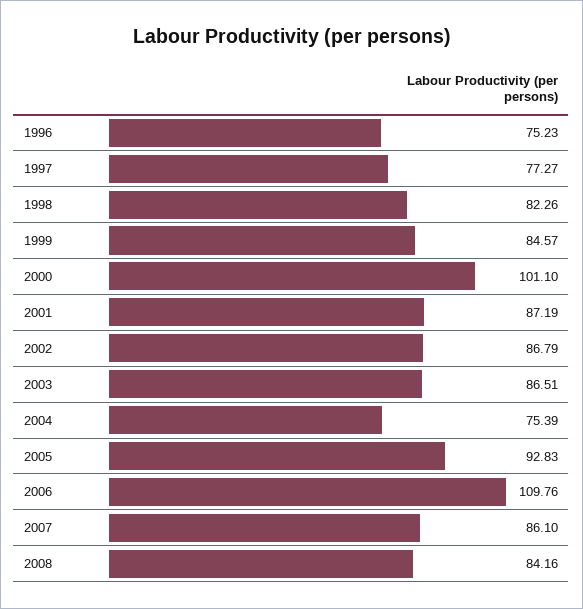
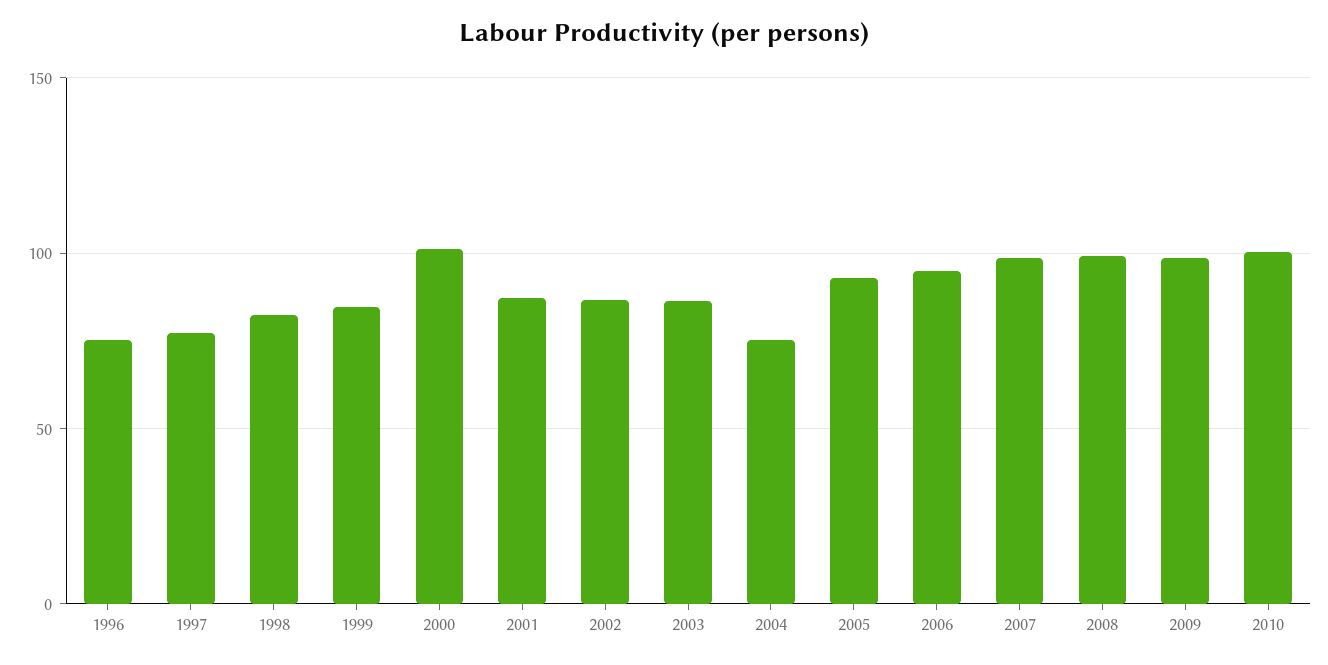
2006: 109.76 -> 95
2007: 86.1 -> 100
2008: 84.16 -> 100
2009: none -> 100
2010: none -> 100

